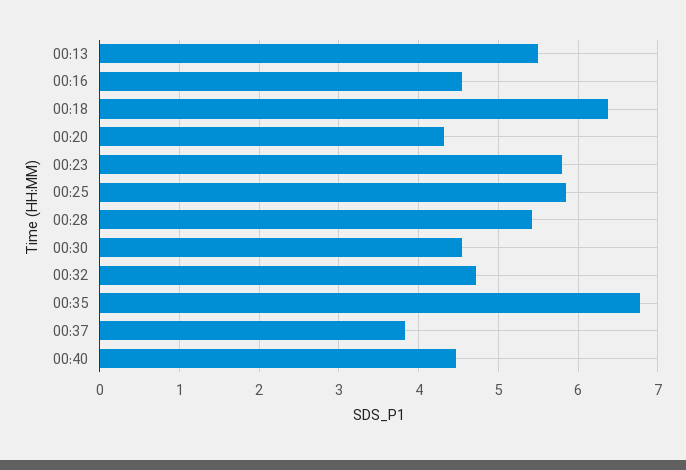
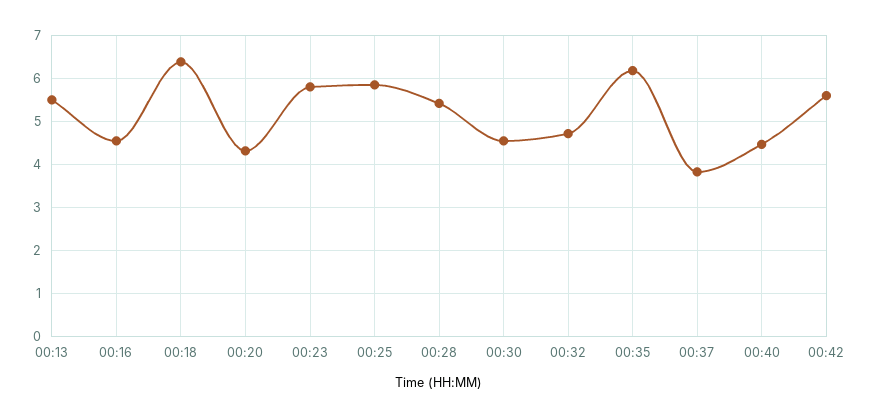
00:35: 6.8 -> 6.2
00:42: none -> 5.6

